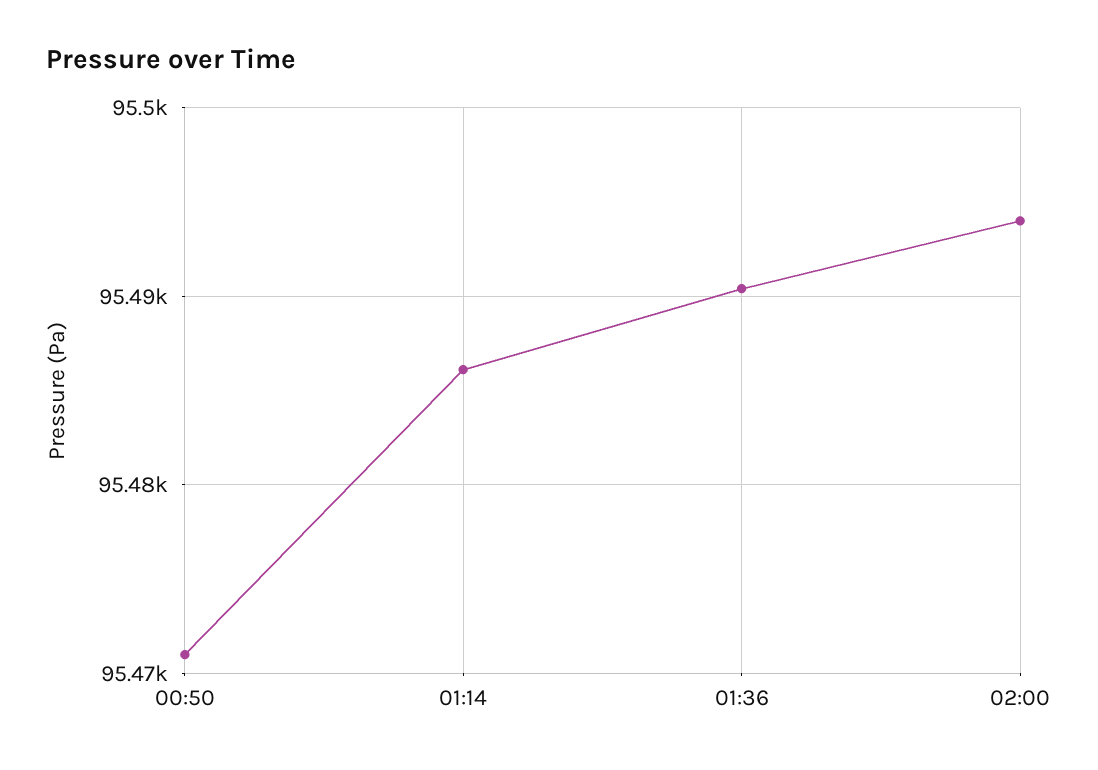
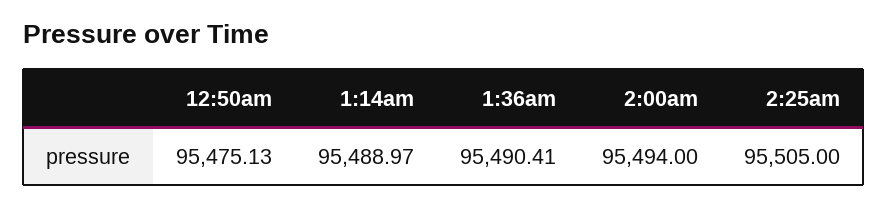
00:50: 95471 -> 95475.13
01:14: 95486 -> 95488.97
2:25am: none -> 95505

